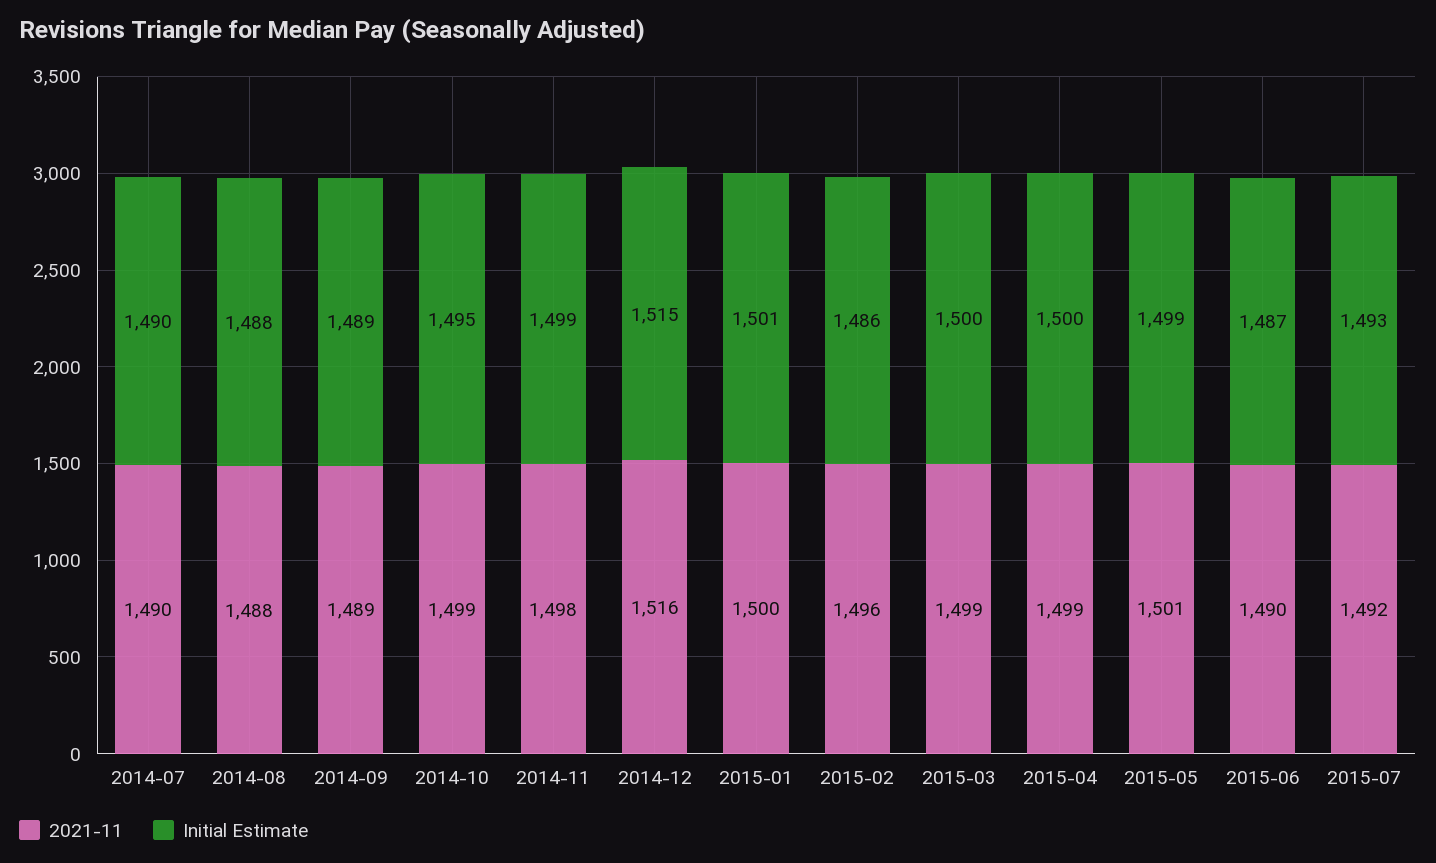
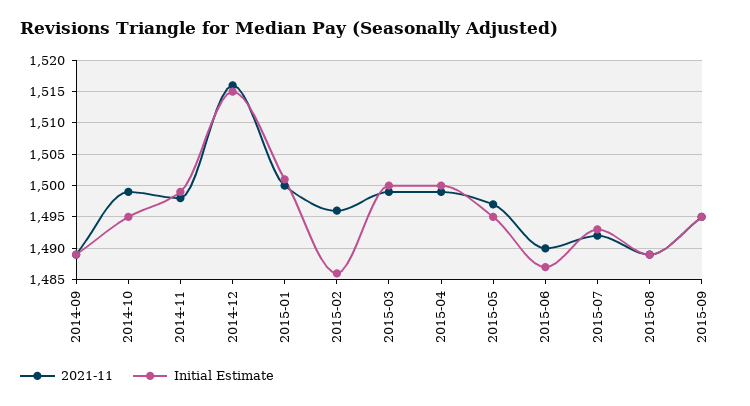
2021-11, 2014-07: 1490 -> none
Initial Estimate, 2014-07: 1490 -> none
2021-11, 2014-08: 1488 -> none
Initial Estimate, 2014-08: 1488 -> none
2021-11, 2015-05: 1501 -> 1497
Initial Estimate, 2015-05: 1499 -> 1495
2021-11, 2015-08: none -> 1489
Initial Estimate, 2015-08: none -> 1489
2021-11, 2015-09: none -> 1495
Initial Estimate, 2015-09: none -> 1495

